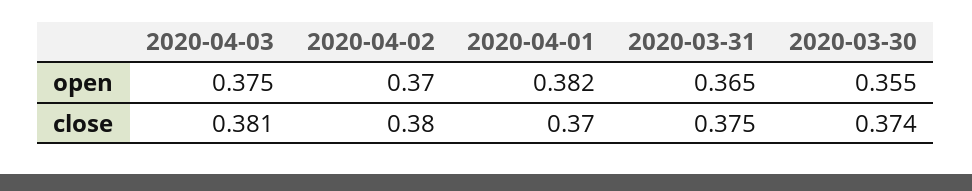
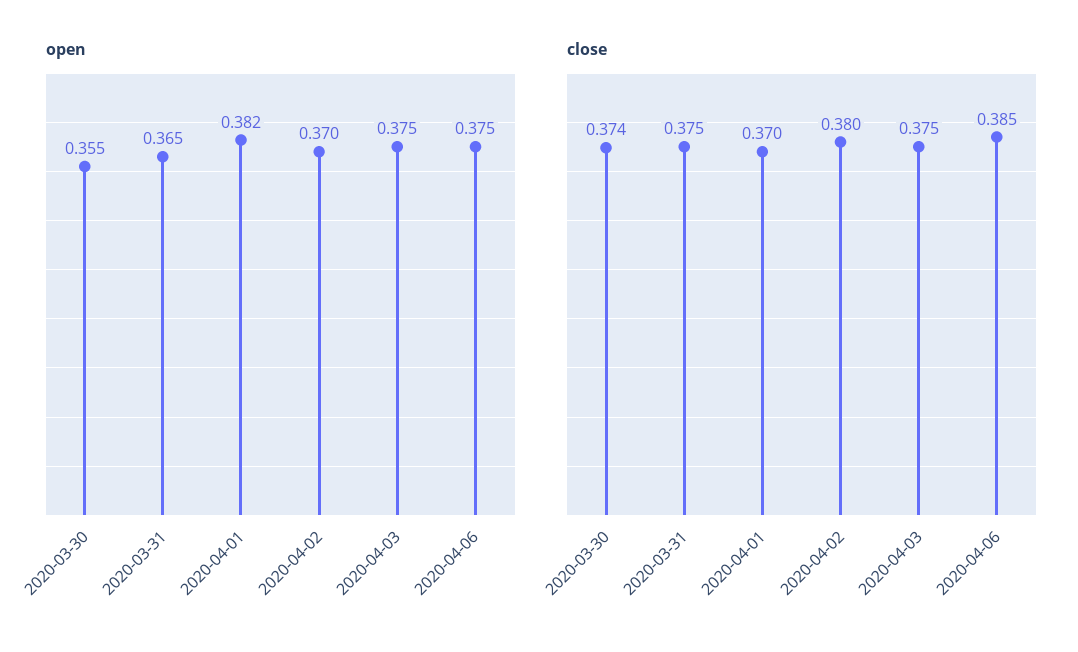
close, 2020-04-03: 0.381 -> 0.375
open, 2020-04-06: none -> 0.375
close, 2020-04-06: none -> 0.385

